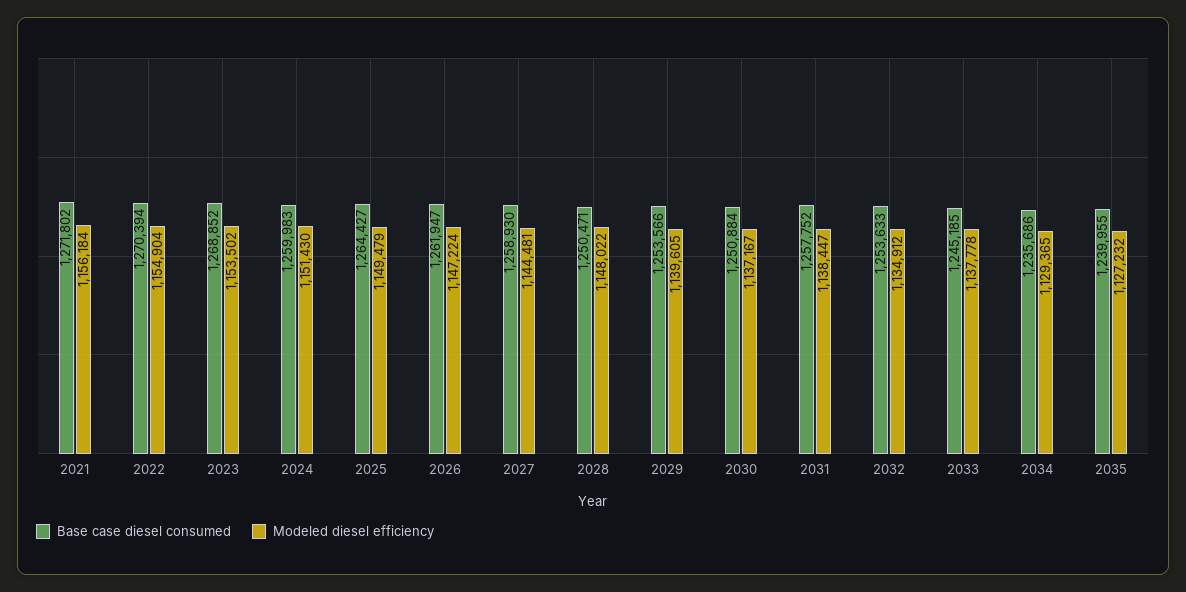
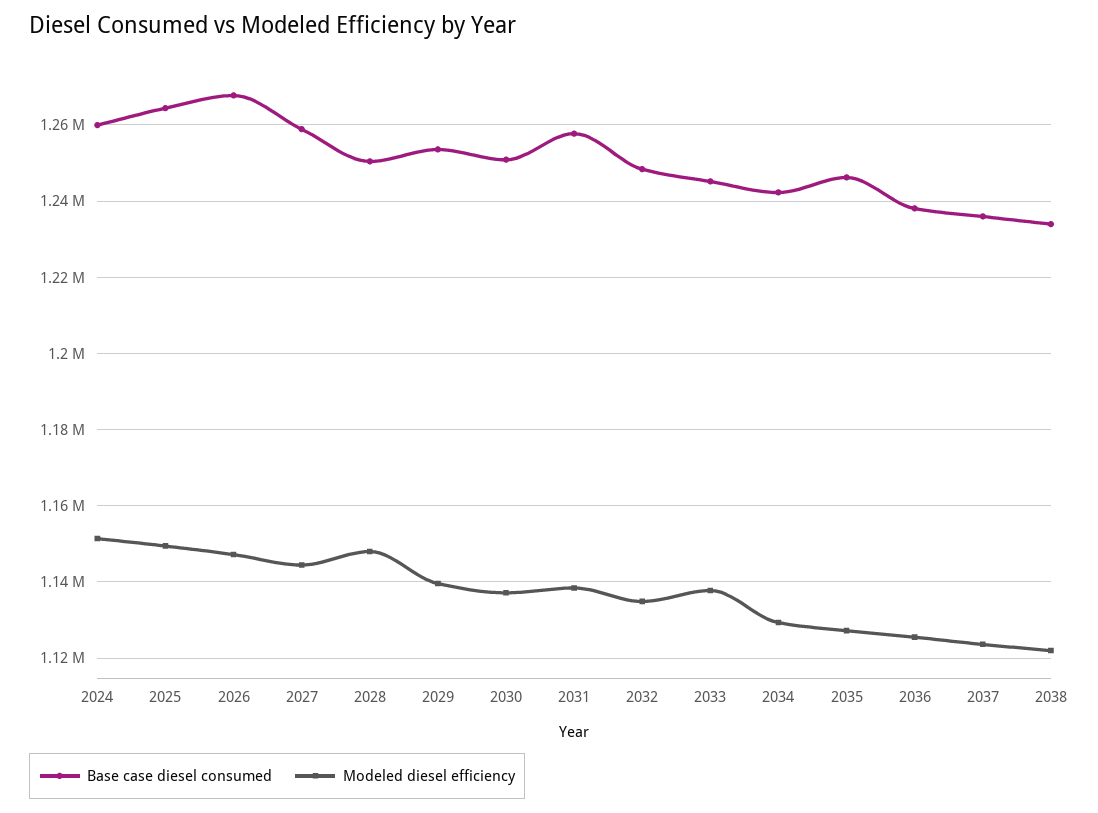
Base case diesel consumed, 2021: 1271802 -> none
Modeled diesel efficiency, 2021: 1156184 -> none
Base case diesel consumed, 2022: 1270394 -> none
Modeled diesel efficiency, 2022: 1154904 -> none
Base case diesel consumed, 2023: 1268852 -> none
Modeled diesel efficiency, 2023: 1153502 -> none
Base case diesel consumed, 2026: 1261947 -> 1268000
Base case diesel consumed, 2032: 1253633 -> 1248000
Base case diesel consumed, 2034: 1235686 -> 1242000
Base case diesel consumed, 2035: 1239955 -> 1246000
Base case diesel consumed, 2036: none -> 1238000
Modeled diesel efficiency, 2036: none -> 1126000
Base case diesel consumed, 2037: none -> 1236000
Modeled diesel efficiency, 2037: none -> 1124000
Base case diesel consumed, 2038: none -> 1234000
Modeled diesel efficiency, 2038: none -> 1122000

